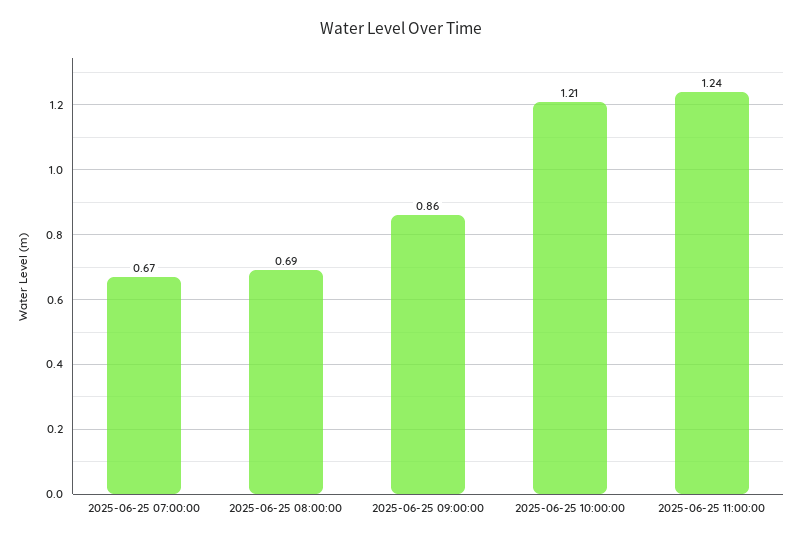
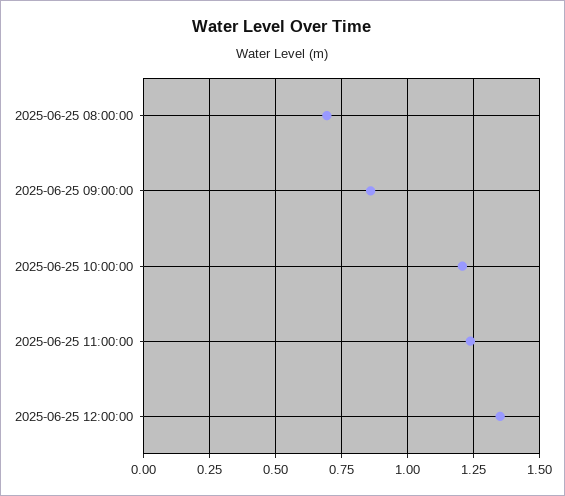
2025-06-25 07:00:00: 0.67 -> none
2025-06-25 12:00:00: none -> 1.35

